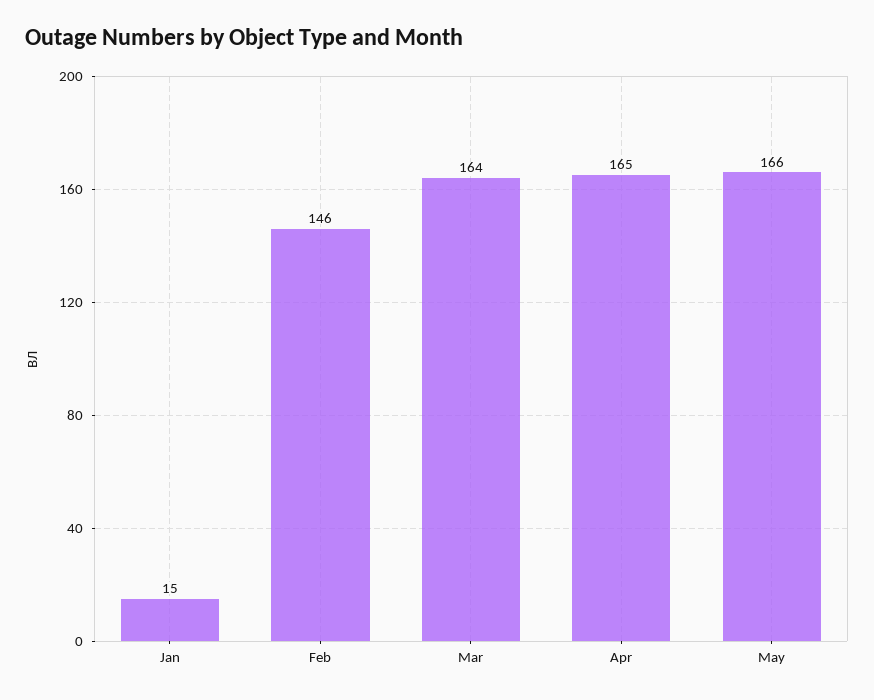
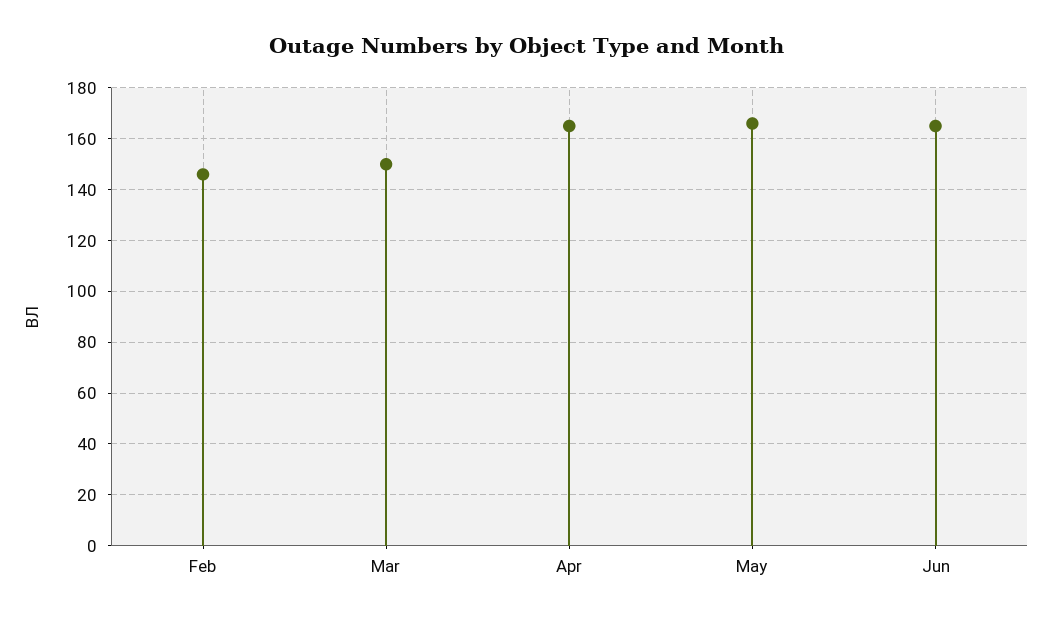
Jan: 15 -> none
Mar: 164 -> 150
Jun: none -> 165

